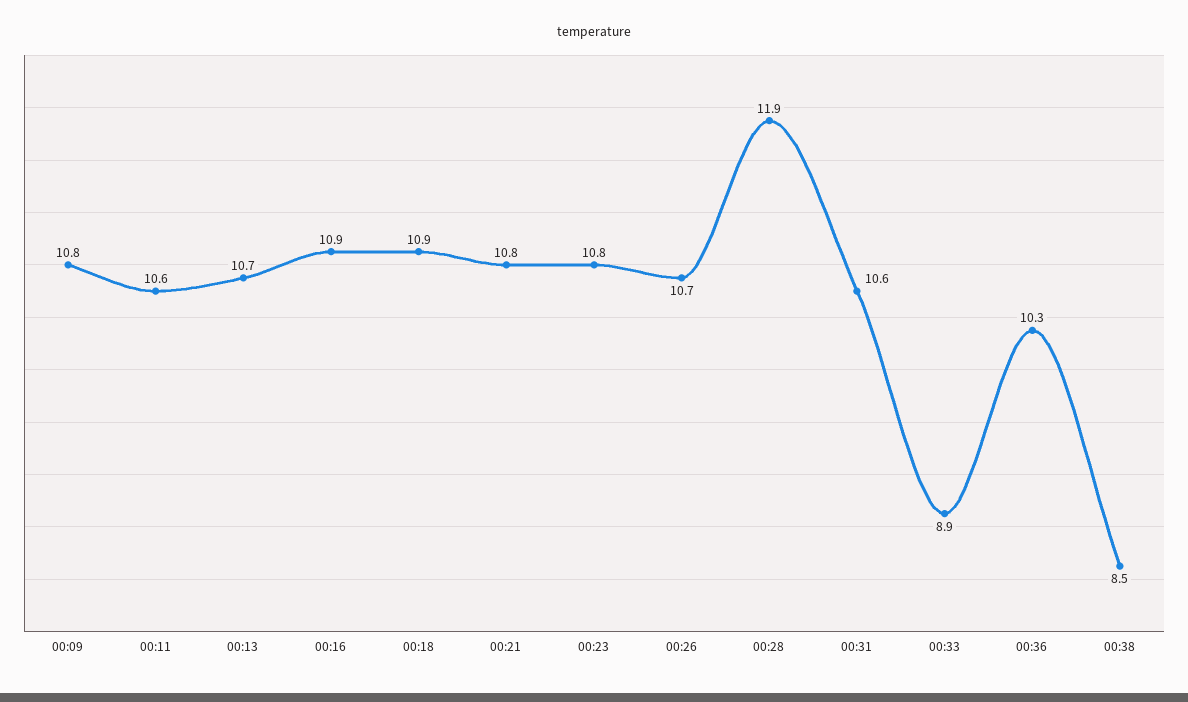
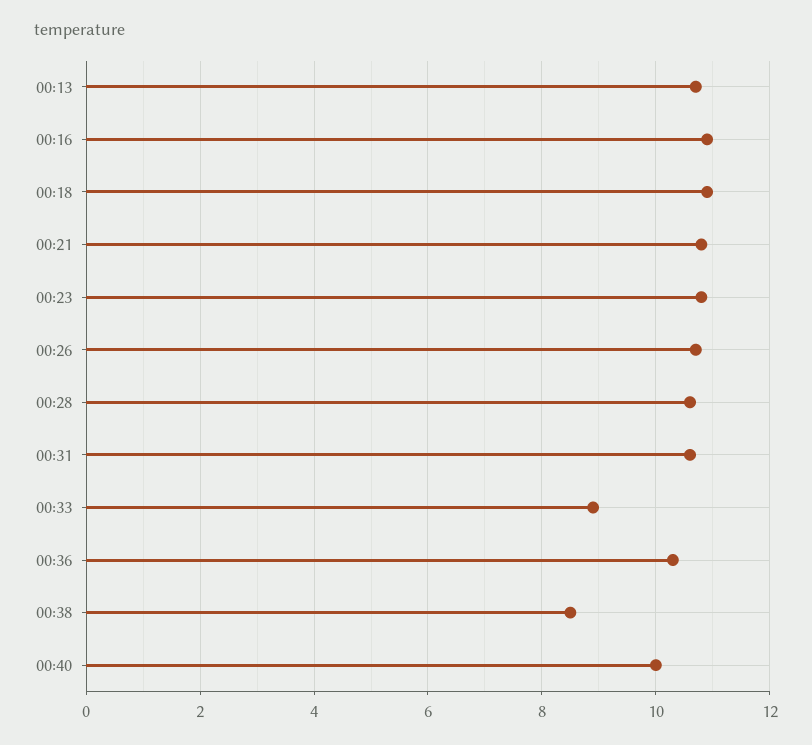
00:09: 10.8 -> none
00:11: 10.6 -> none
00:28: 11.9 -> 10.5
00:40: none -> 10

